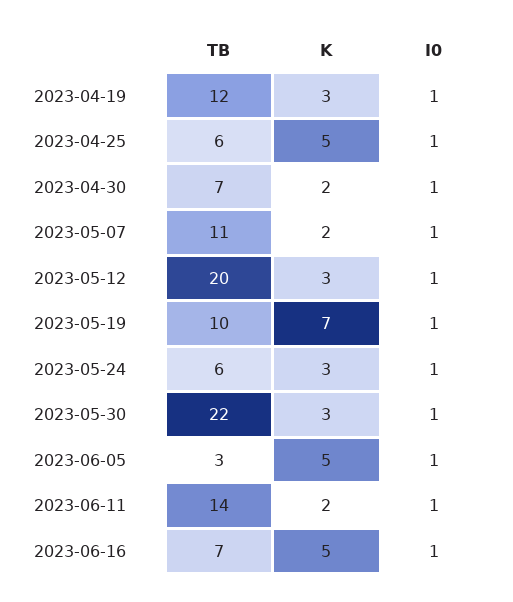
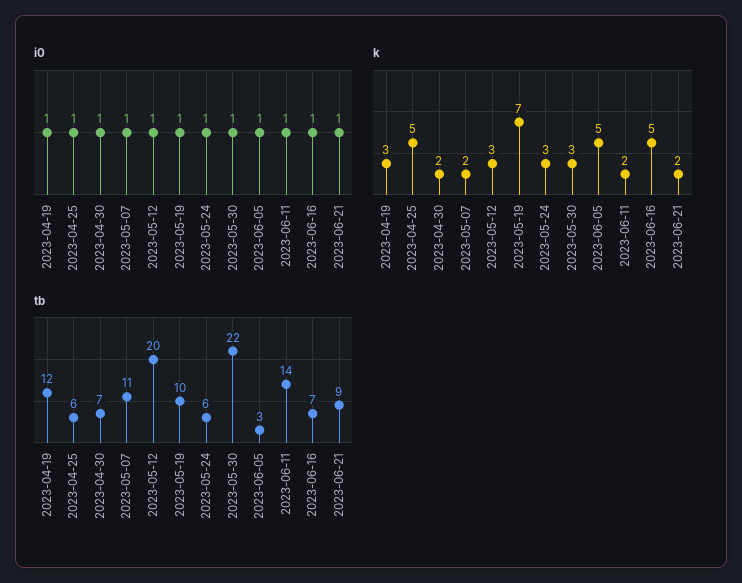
I0, 2023-06-21: none -> 1
K, 2023-06-21: none -> 2
TB, 2023-06-21: none -> 9

